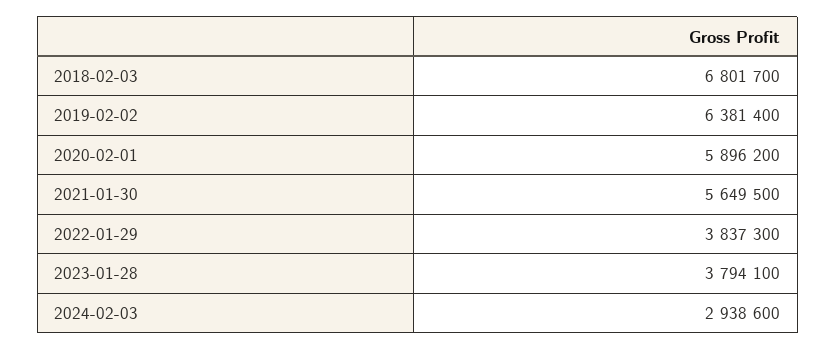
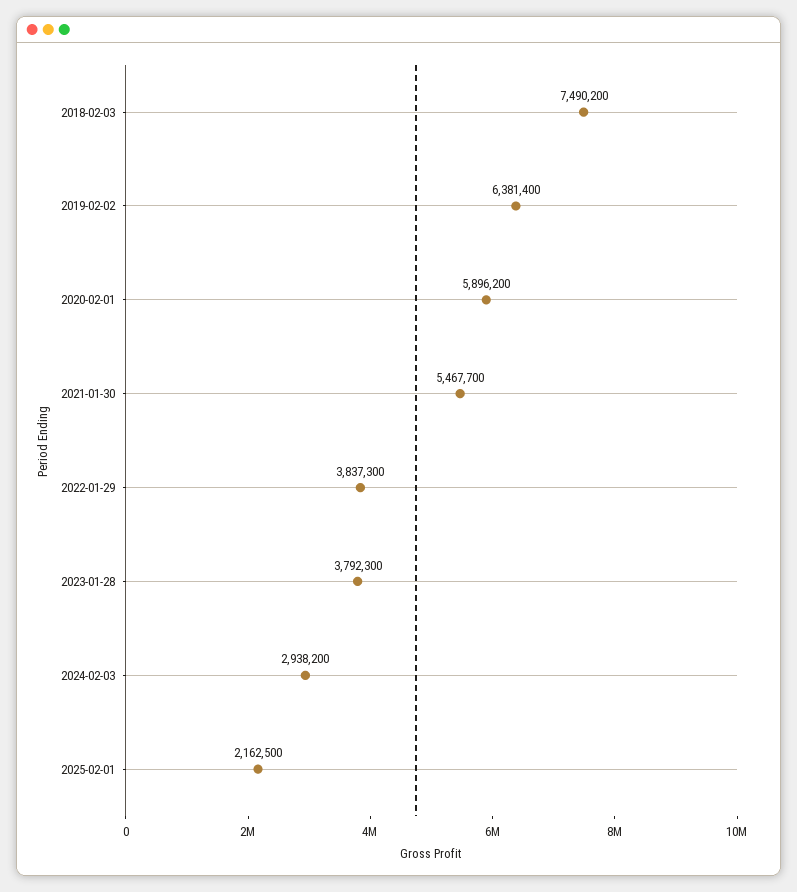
2018-02-03: 6801700 -> 7490200
2021-01-30: 5649500 -> 5467700
2023-01-28: 3794100 -> 3792300
2024-02-03: 2938600 -> 2938200
2025-02-01: none -> 2162500

